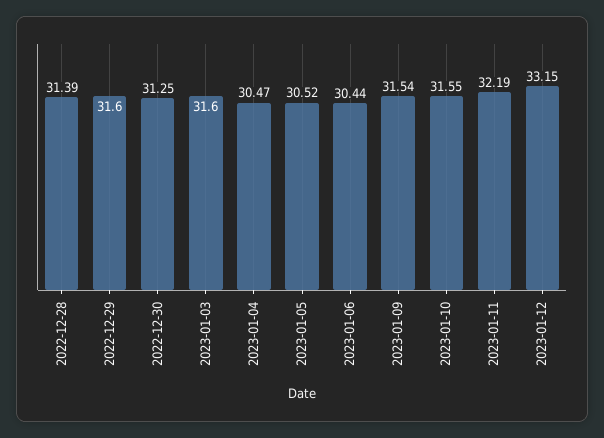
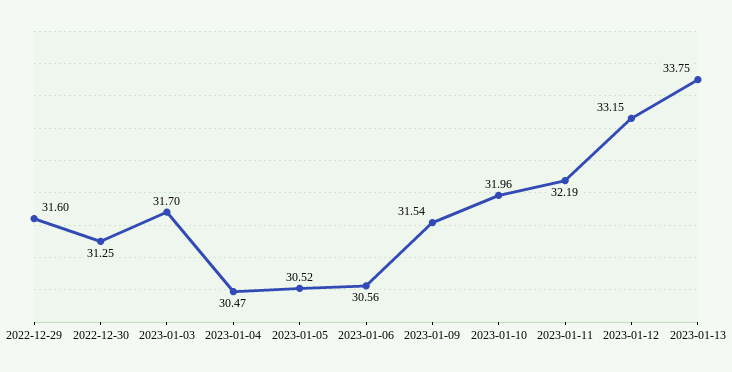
2022-12-28: 31.39 -> none
2023-01-03: 31.6 -> 31.7
2023-01-06: 30.44 -> 30.56
2023-01-10: 31.55 -> 31.96
2023-01-13: none -> 33.75

